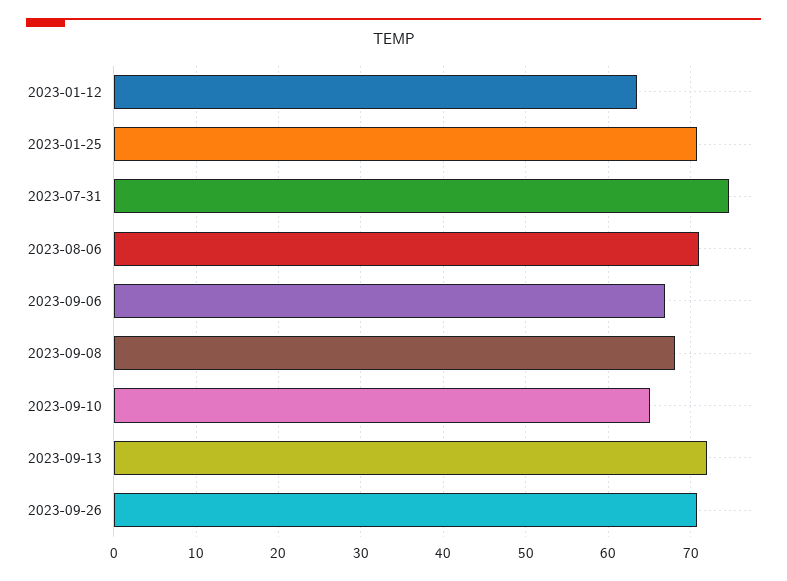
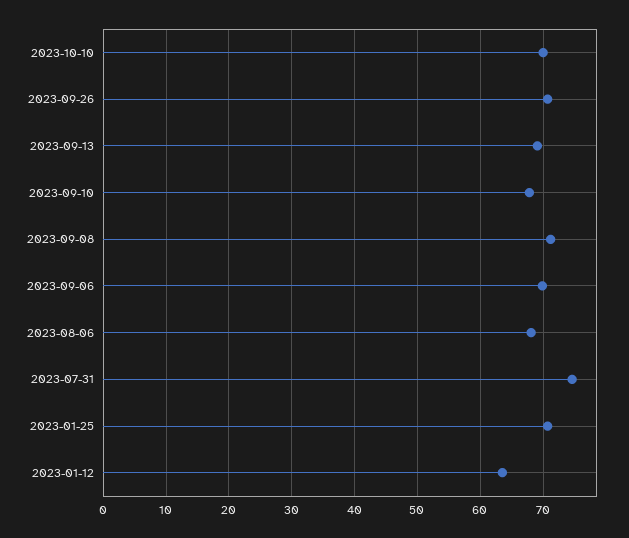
2023-08-06: 71 -> 68
2023-09-06: 67 -> 70
2023-09-08: 68 -> 71
2023-09-10: 65 -> 68
2023-09-13: 72 -> 69
2023-10-10: none -> 70

